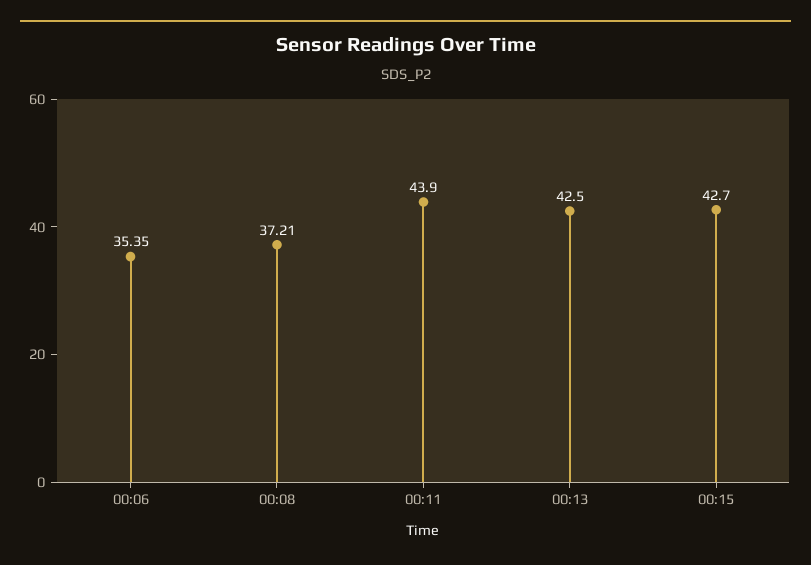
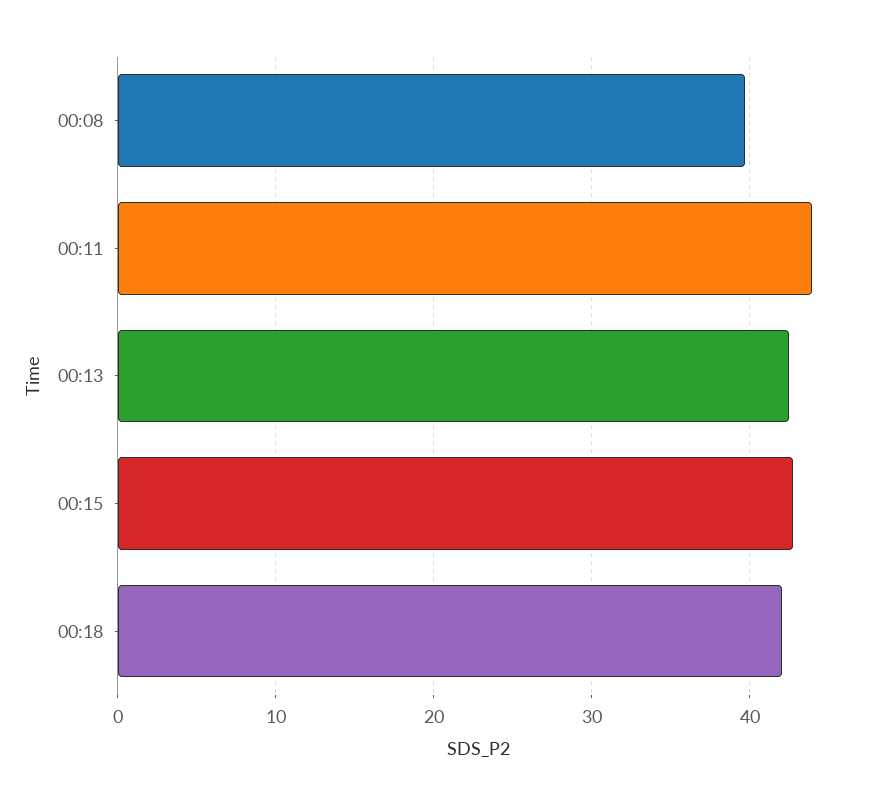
00:06: 35.35 -> none
00:08: 37.21 -> 40
00:18: none -> 42

